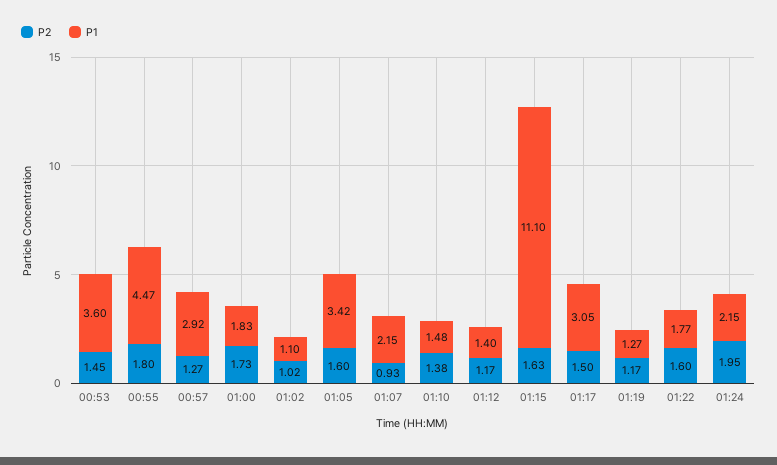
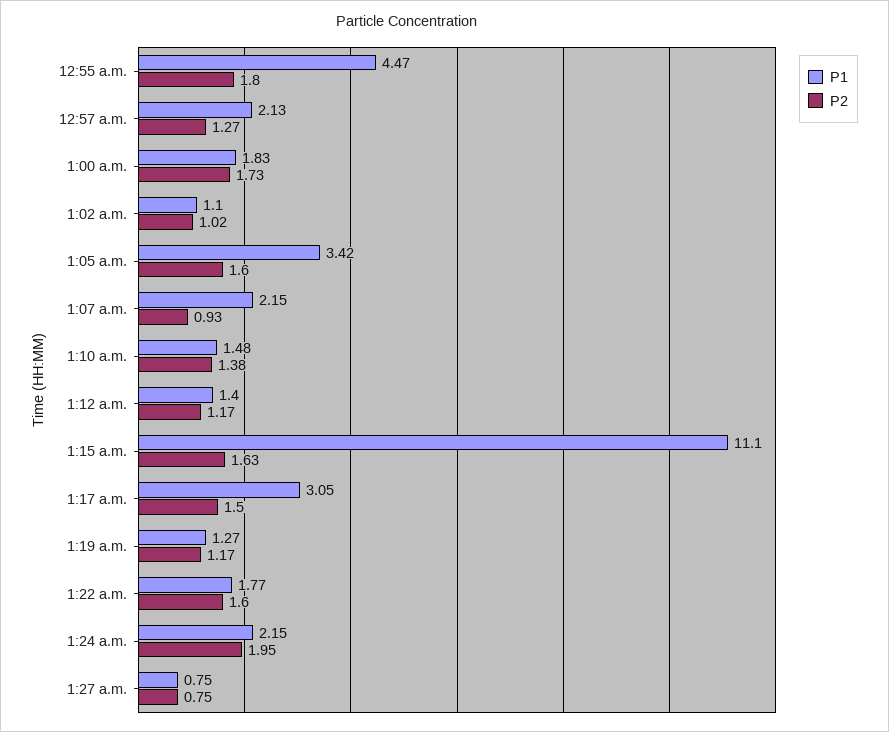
P2, 00:53: 1.45 -> none
P1, 00:53: 3.6 -> none
P1, 00:57: 2.92 -> 2.13
P1, 1:27 a.m.: none -> 0.75
P2, 1:27 a.m.: none -> 0.75

